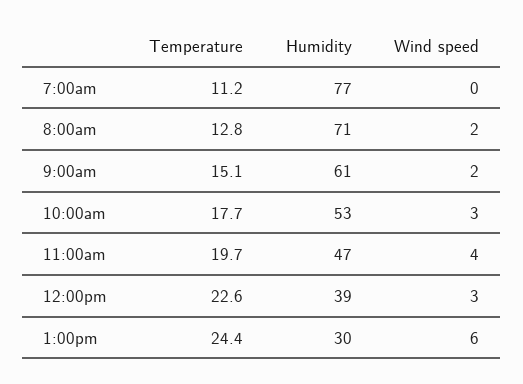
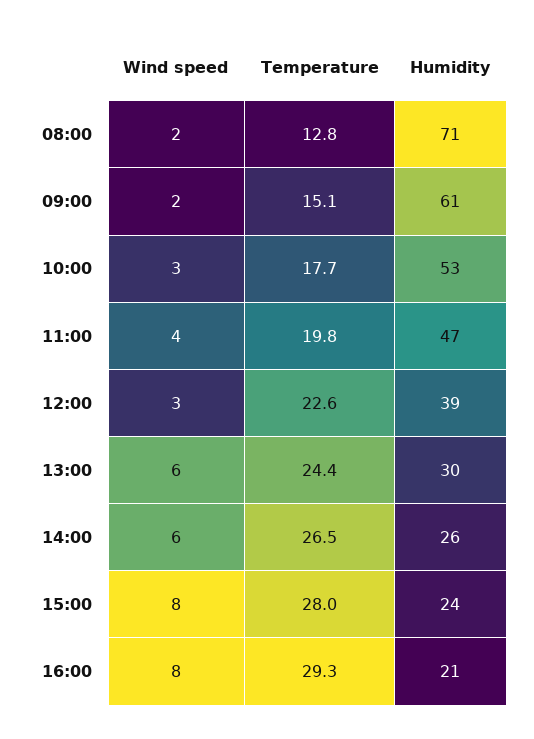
Temperature, 7:00am: 11.2 -> none
Humidity, 7:00am: 77 -> none
Wind speed, 7:00am: 0 -> none
Temperature, 11:00am: 19.7 -> 19.8
Wind speed, 14:00: none -> 6
Temperature, 14:00: none -> 26.5
Humidity, 14:00: none -> 26
Wind speed, 15:00: none -> 8
Temperature, 15:00: none -> 28
Humidity, 15:00: none -> 24
Wind speed, 16:00: none -> 8
Temperature, 16:00: none -> 29.3
Humidity, 16:00: none -> 21

